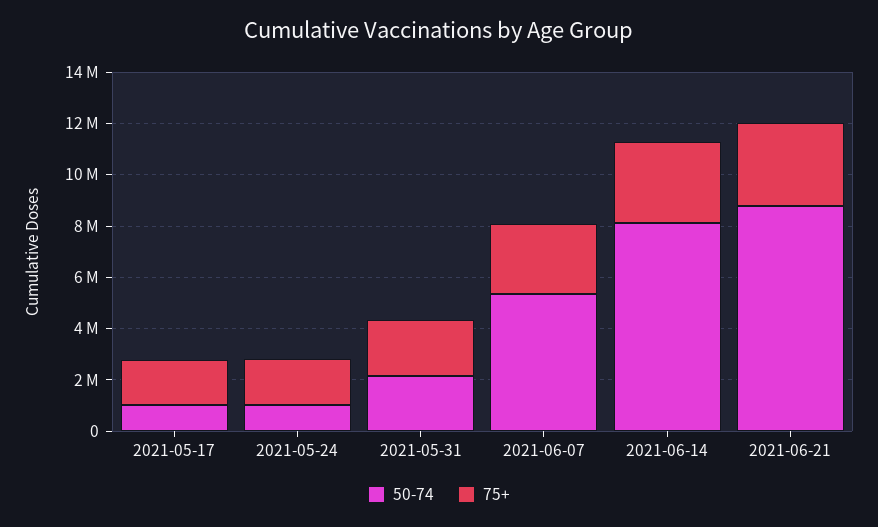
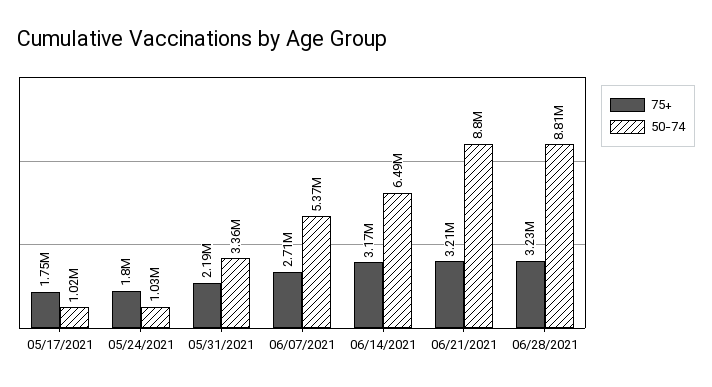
50-74, 2021-05-31: 2000000 -> 3360000
50-74, 2021-06-14: 8000000 -> 6490000
75+, 06/28/2021: none -> 3230000
50-74, 06/28/2021: none -> 8810000

